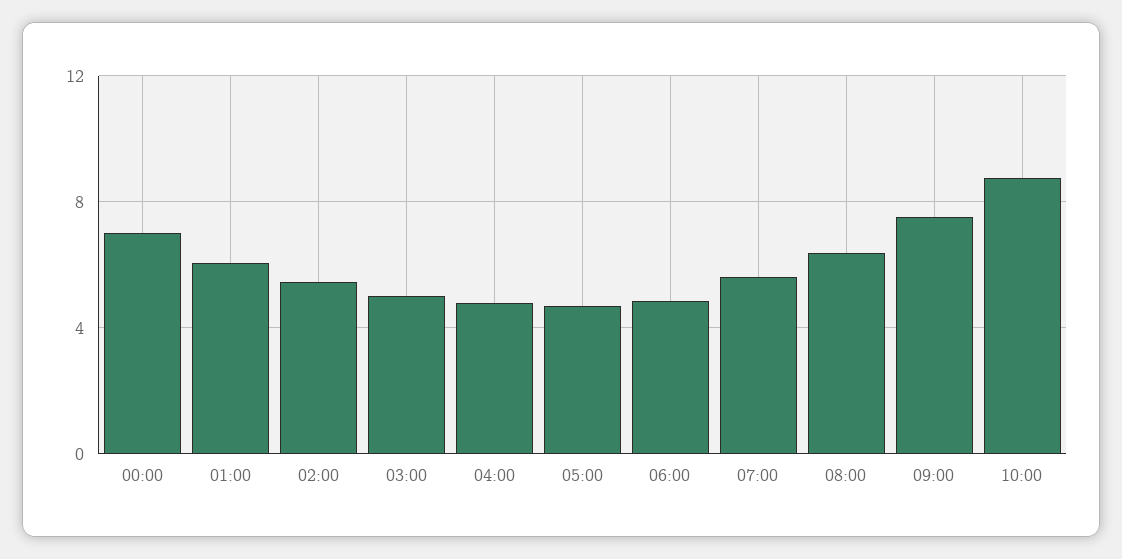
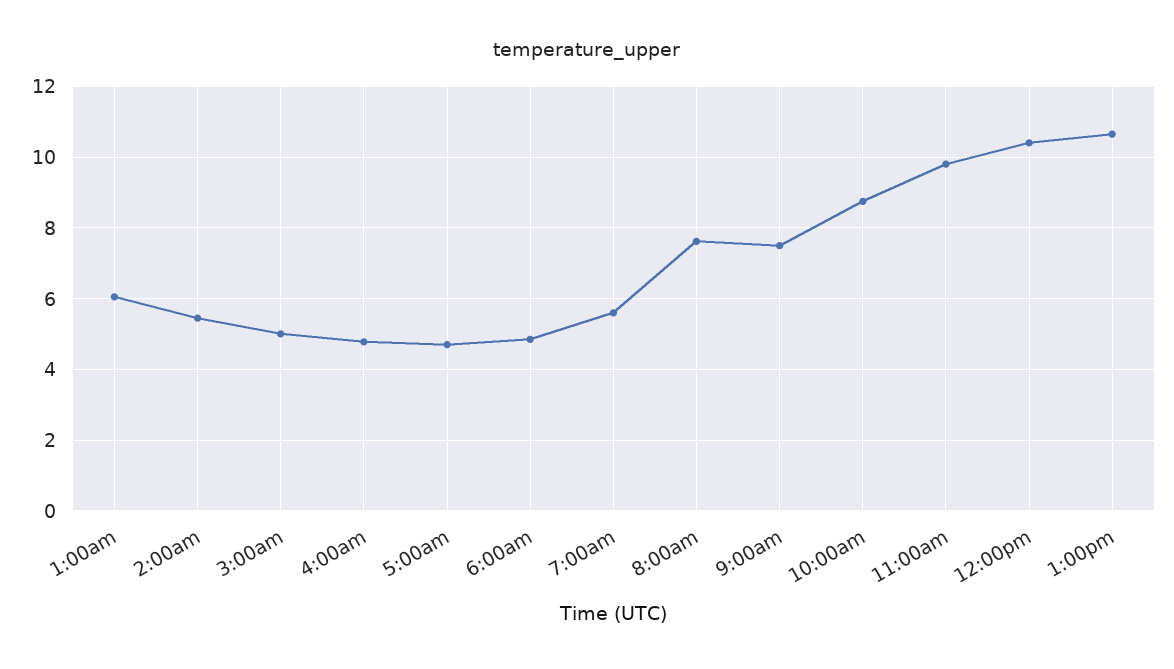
00:00: 7 -> none
08:00: 6.5 -> 7.6
11:00am: none -> 9.8
12:00pm: none -> 10.4
1:00pm: none -> 10.6

